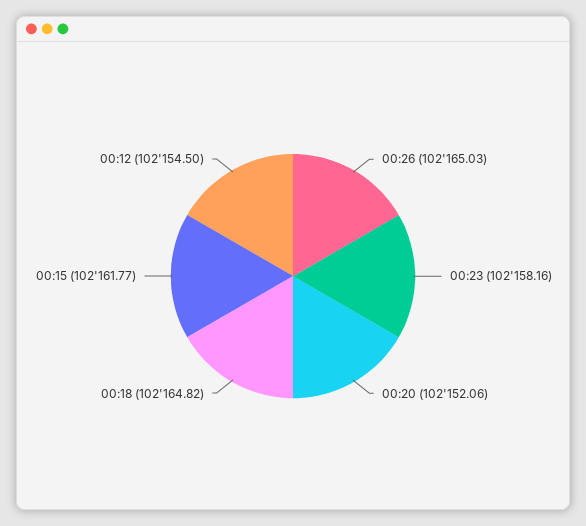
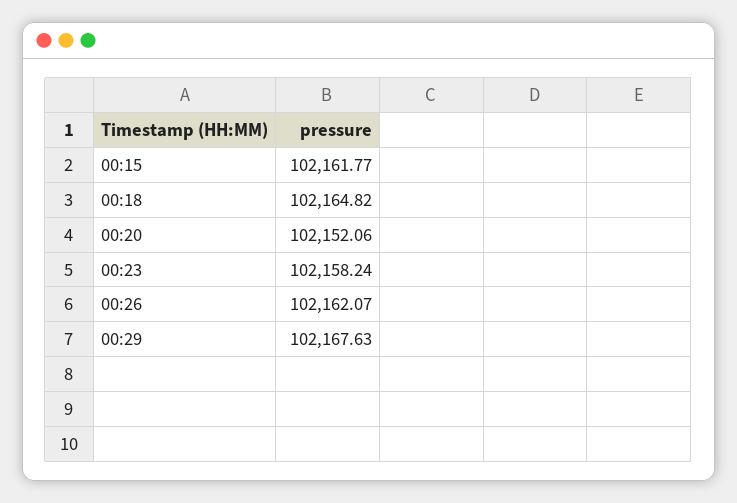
00:26: 102165.03 -> 102162.07
00:23: 102158.16 -> 102158.24
00:12: 102154.5 -> none
00:29: none -> 102167.63

